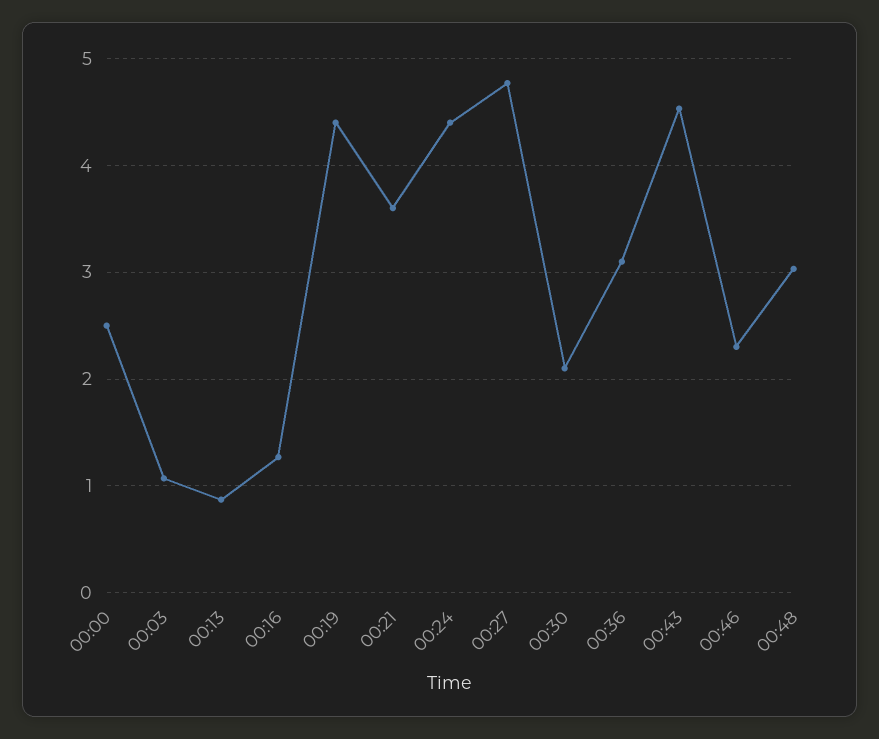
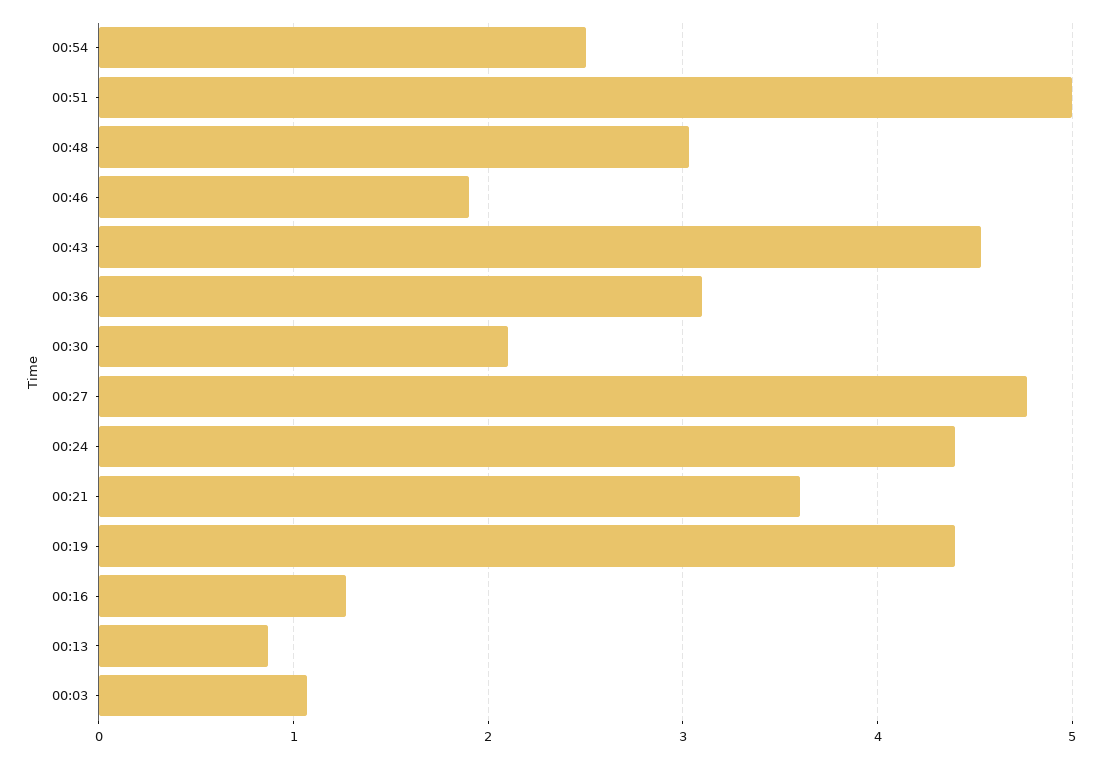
00:00: 2.5 -> none
00:46: 2.3 -> 1.9
00:54: none -> 2.5
00:51: none -> 5

